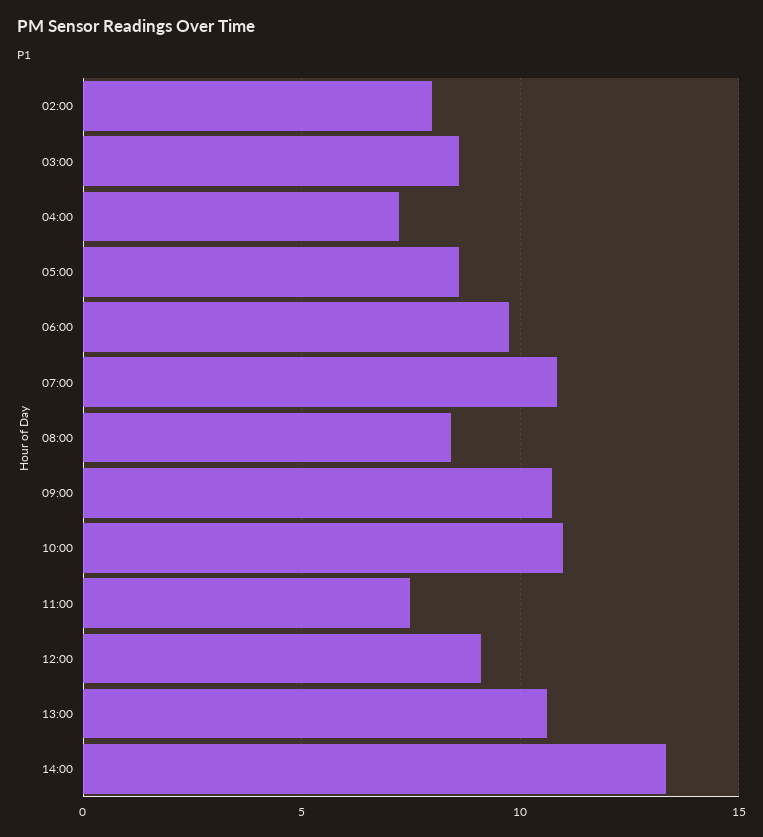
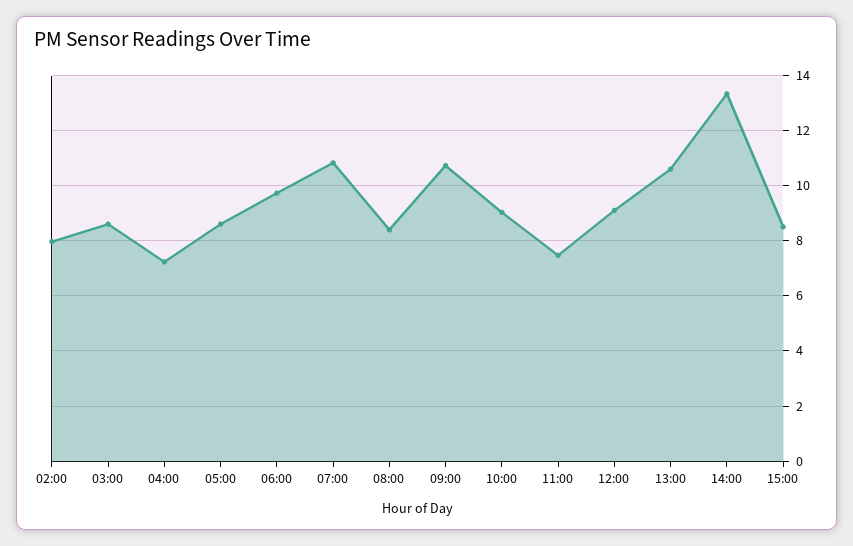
10:00: 11 -> 9
15:00: none -> 8.5

